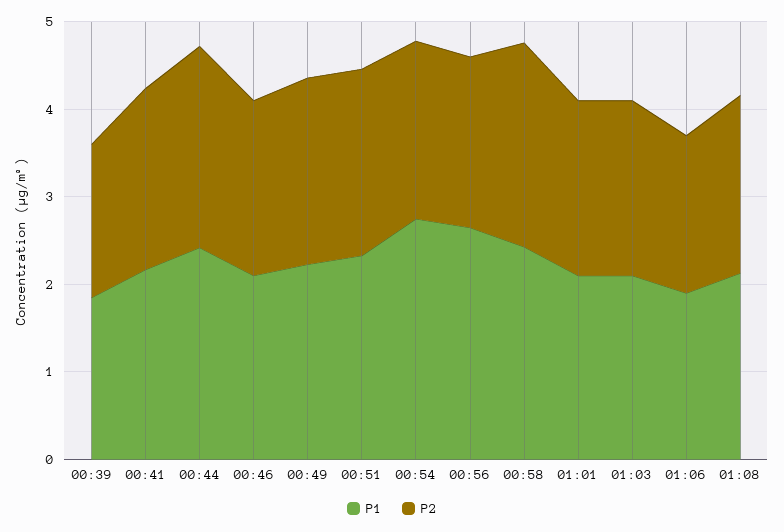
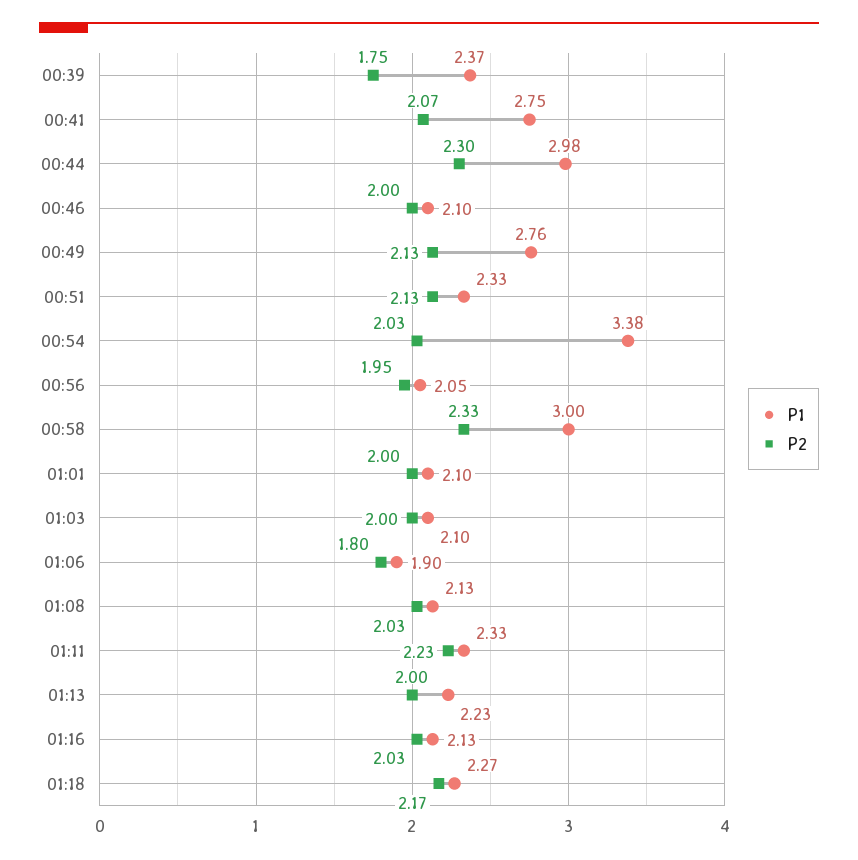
P1, 00:39: 1.8 -> 2.37
P1, 00:41: 2.2 -> 2.75
P1, 00:44: 2.4 -> 2.98
P1, 00:49: 2.2 -> 2.76
P1, 00:54: 2.8 -> 3.38
P1, 00:56: 2.6 -> 2.05
P1, 00:58: 2.4 -> 3
P1, 01:11: none -> 2.33
P2, 01:11: none -> 2.23
P1, 01:13: none -> 2.23
P2, 01:13: none -> 2
P1, 01:16: none -> 2.13
P2, 01:16: none -> 2.03
P1, 01:18: none -> 2.27
P2, 01:18: none -> 2.17

